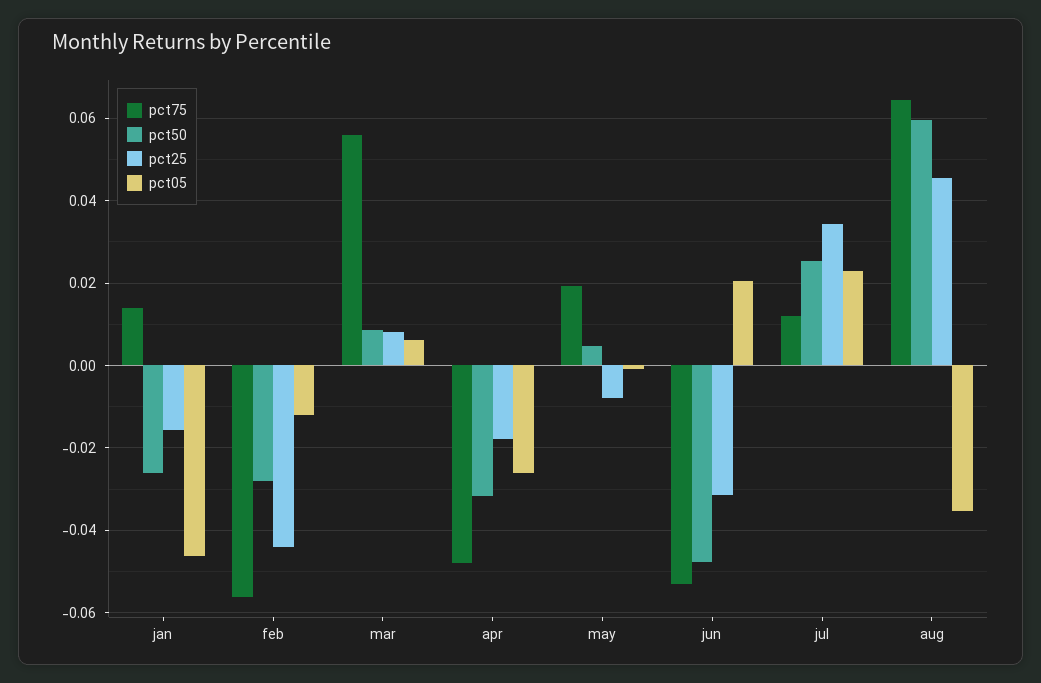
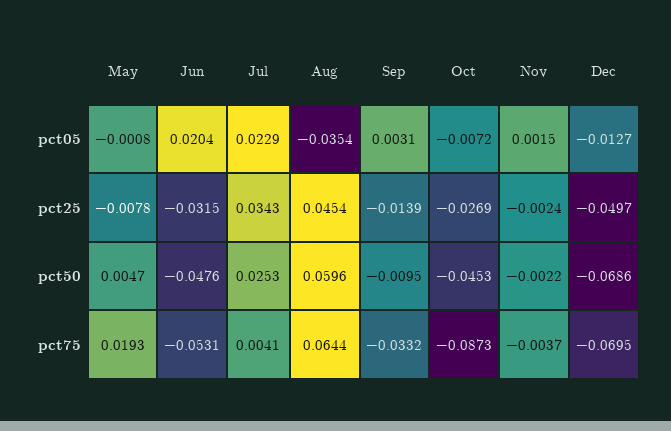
pct75, jan: 0.014 -> none
pct50, jan: -0.026 -> none
pct25, jan: -0.016 -> none
pct05, jan: -0.046 -> none
pct75, feb: -0.056 -> none
pct50, feb: -0.028 -> none
pct25, feb: -0.044 -> none
pct05, feb: -0.012 -> none
pct75, mar: 0.056 -> none
pct50, mar: 0.008 -> none
pct25, mar: 0.008 -> none
pct05, mar: 0.006 -> none
pct75, apr: -0.048 -> none
pct50, apr: -0.032 -> none
pct25, apr: -0.018 -> none
pct05, apr: -0.026 -> none
pct75, jul: 0.012 -> 0.0041
pct05, Sep: none -> 0.0031
pct05, Oct: none -> -0.0072
pct05, Nov: none -> 0.0015
pct05, Dec: none -> -0.0127
pct25, Sep: none -> -0.0139
pct25, Oct: none -> -0.0269
pct25, Nov: none -> -0.0024
pct25, Dec: none -> -0.0497
pct50, Sep: none -> -0.0095
pct50, Oct: none -> -0.0453
pct50, Nov: none -> -0.0022
pct50, Dec: none -> -0.0686
pct75, Sep: none -> -0.0332
pct75, Oct: none -> -0.0873
pct75, Nov: none -> -0.0037
pct75, Dec: none -> -0.0695

